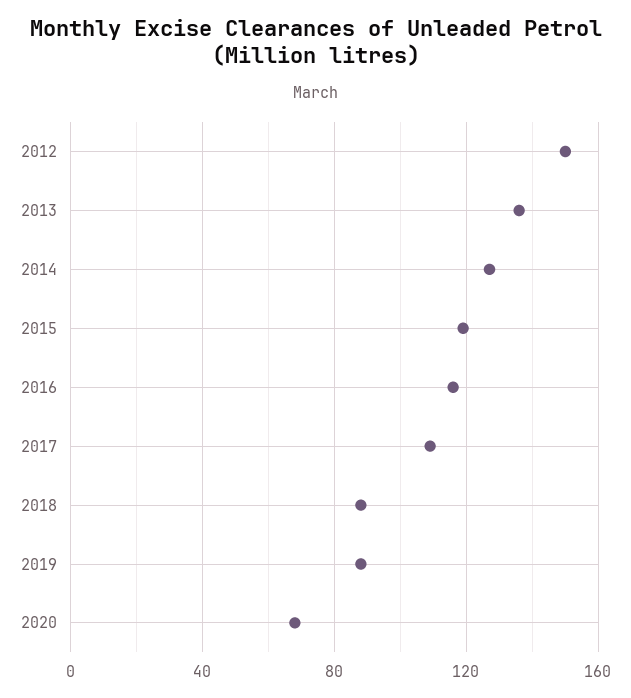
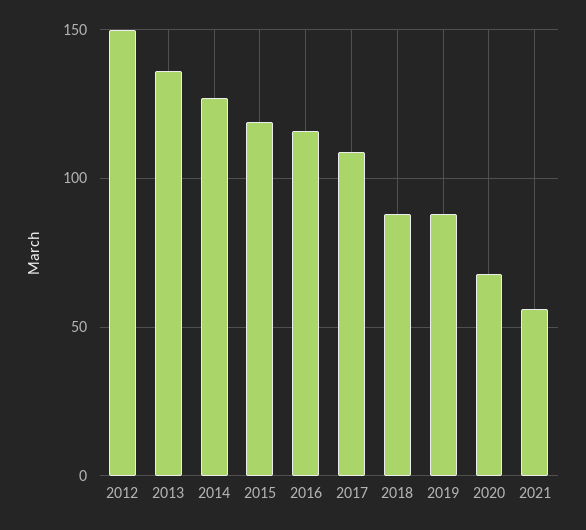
2021: none -> 55

